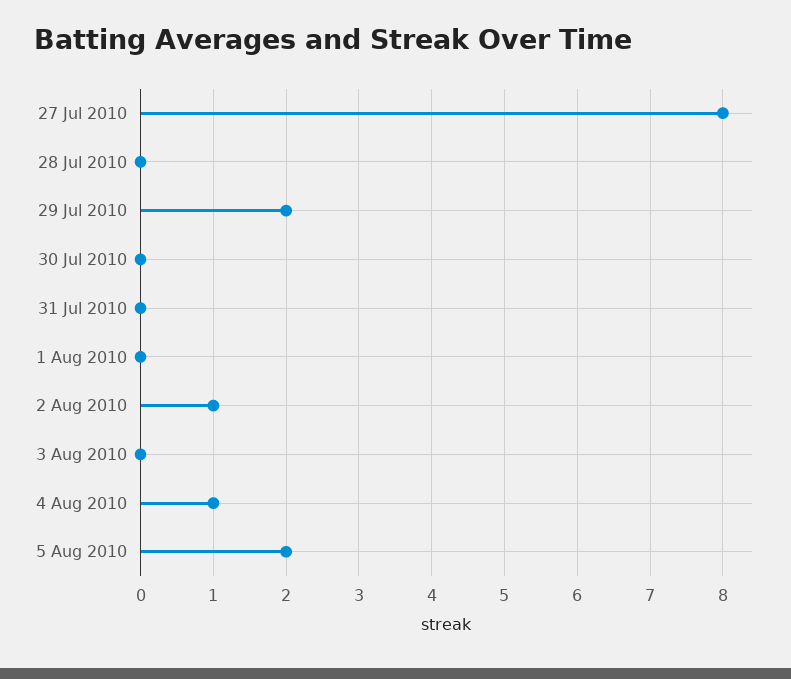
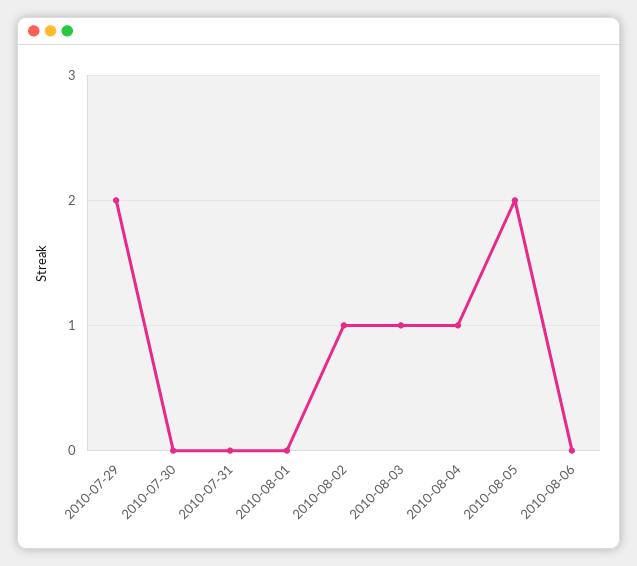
27 Jul 2010: 8 -> none
28 Jul 2010: 0 -> none
3 Aug 2010: 0 -> 1
2010-08-06: none -> 0

